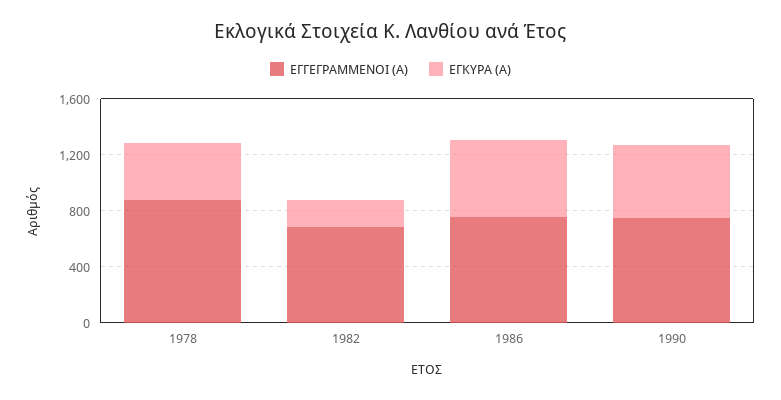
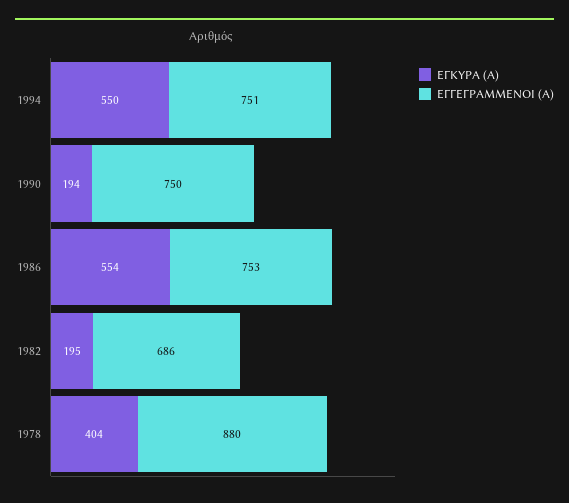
ΕΓΚΥΡΑ (Α), 1990: 500 -> 194
ΕΓΚΥΡΑ (Α), 1994: none -> 550
ΕΓΓΕΓΡΑΜΜΕΝΟΙ (Α), 1994: none -> 751

